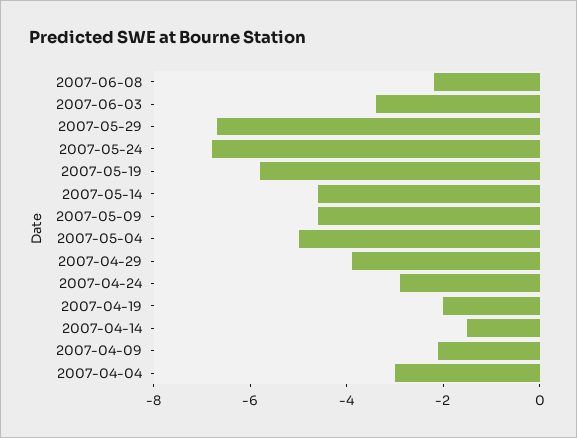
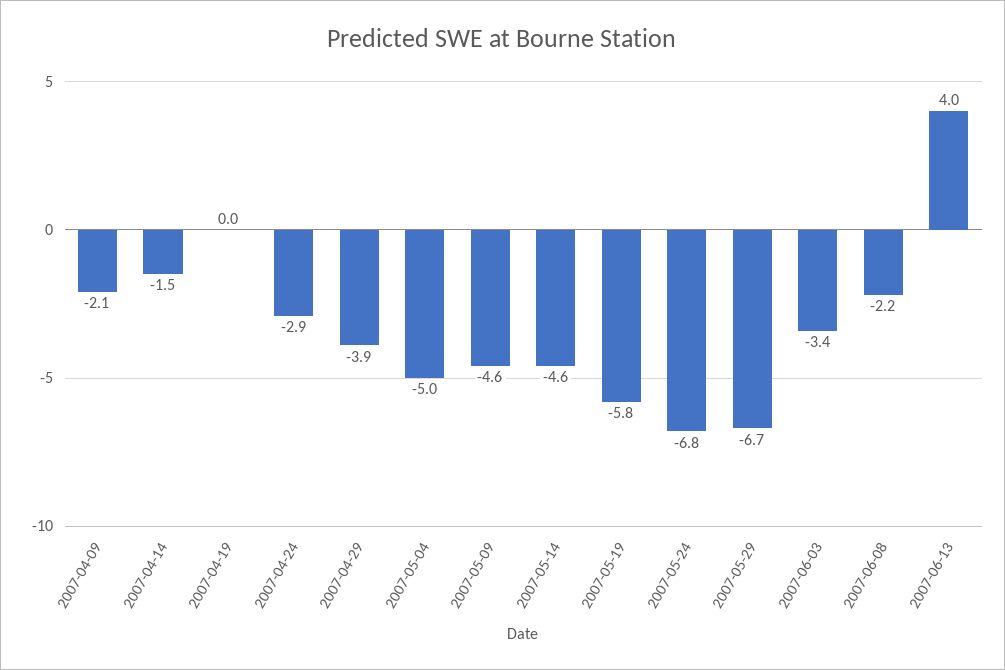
2007-04-19: -2 -> 0
2007-04-04: -3 -> none
2007-06-13: none -> 4

